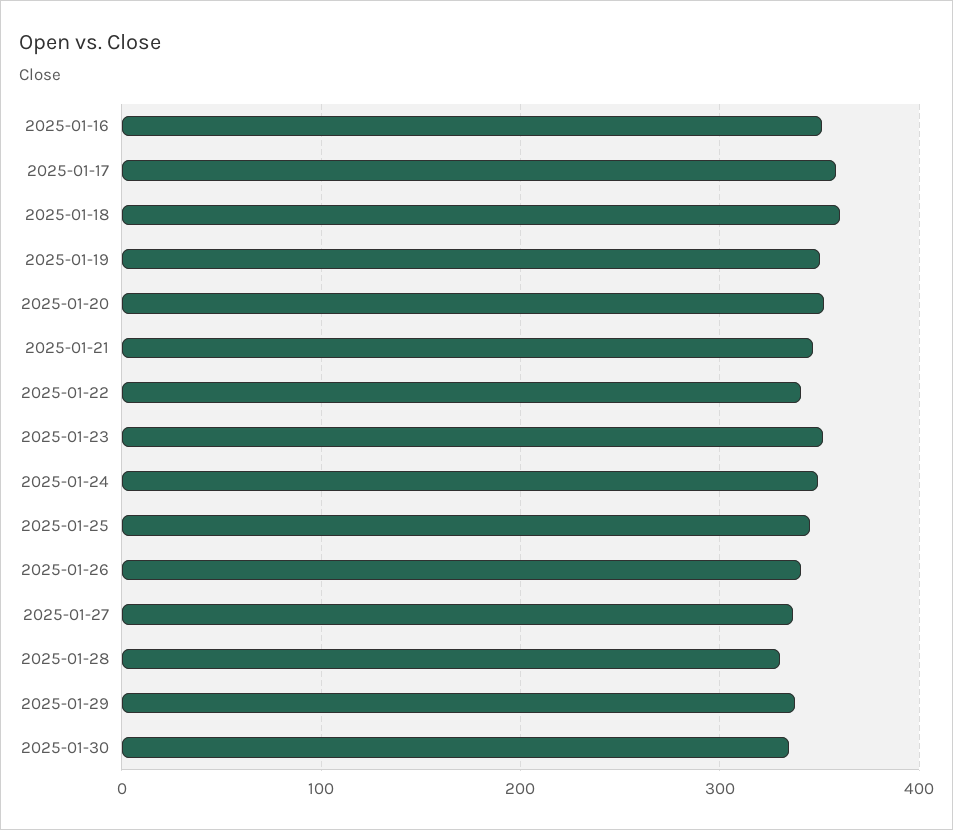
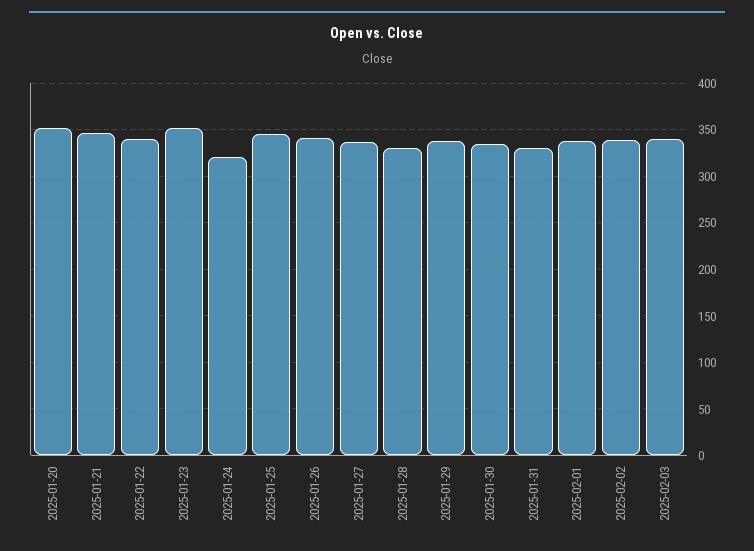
2025-01-16: 350 -> none
2025-01-17: 360 -> none
2025-01-18: 360 -> none
2025-01-19: 350 -> none
2025-01-24: 350 -> 320
2025-01-31: none -> 330
2025-02-01: none -> 340
2025-02-02: none -> 340
2025-02-03: none -> 340

